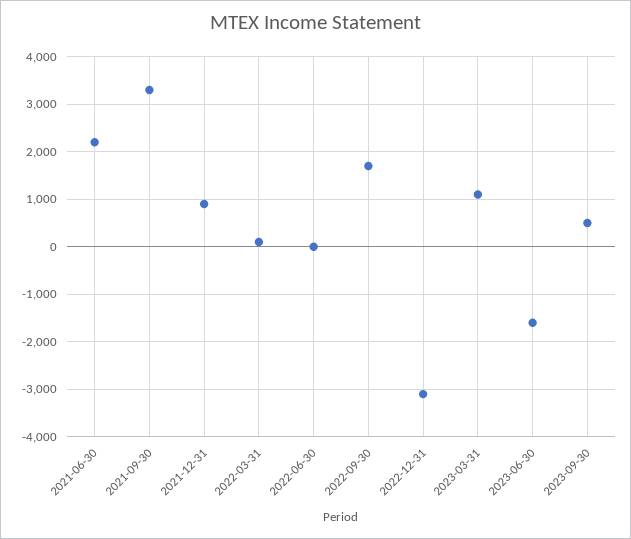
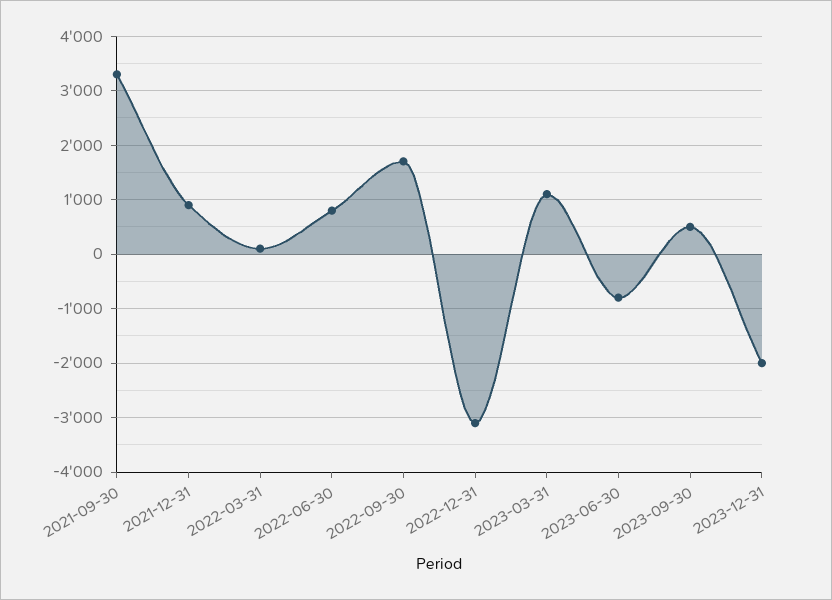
2021-06-30: 2200 -> none
2022-06-30: 0 -> 800
2023-06-30: -1600 -> -800
2023-12-31: none -> -2000

